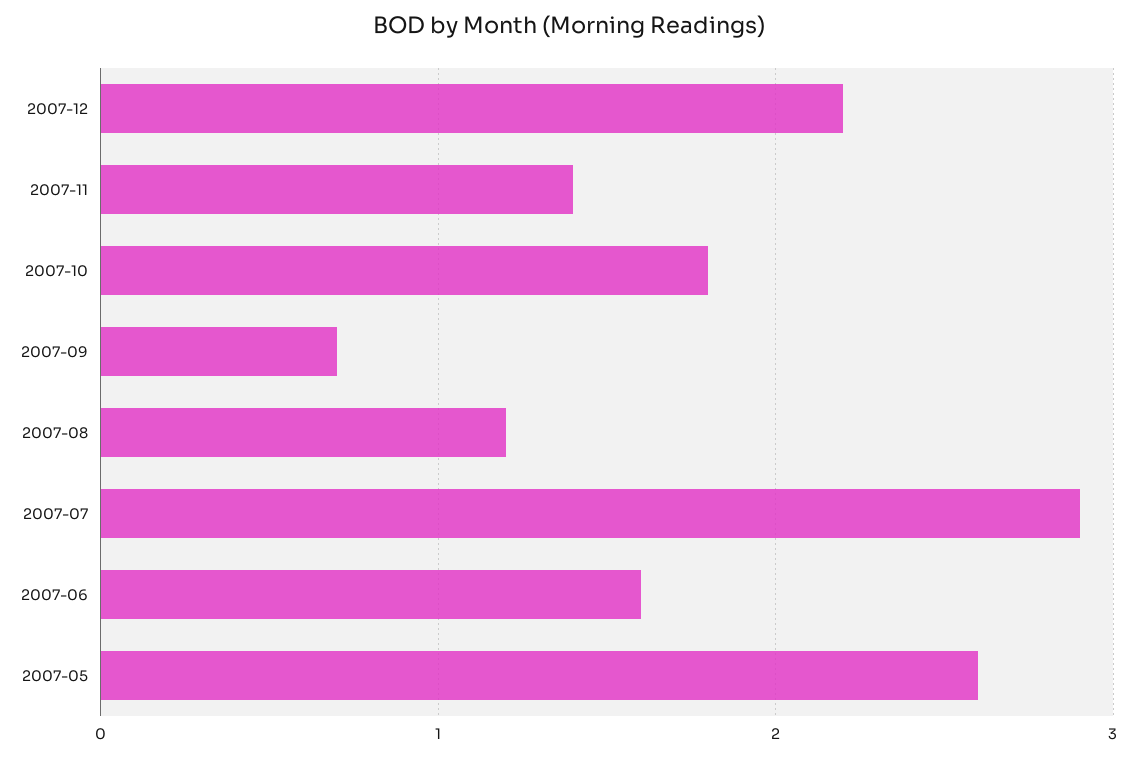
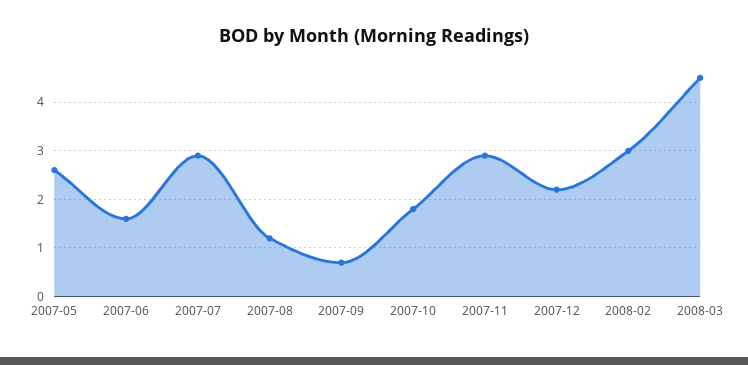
2007-11: 1.4 -> 3
2008-02: none -> 3
2008-03: none -> 4.5

